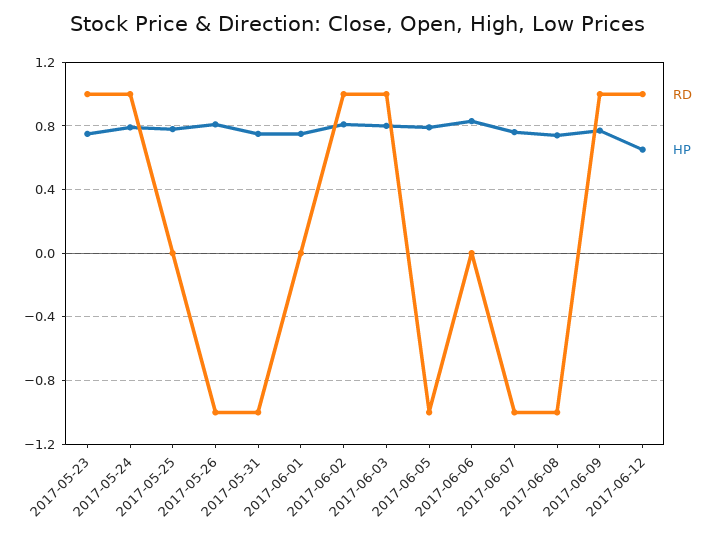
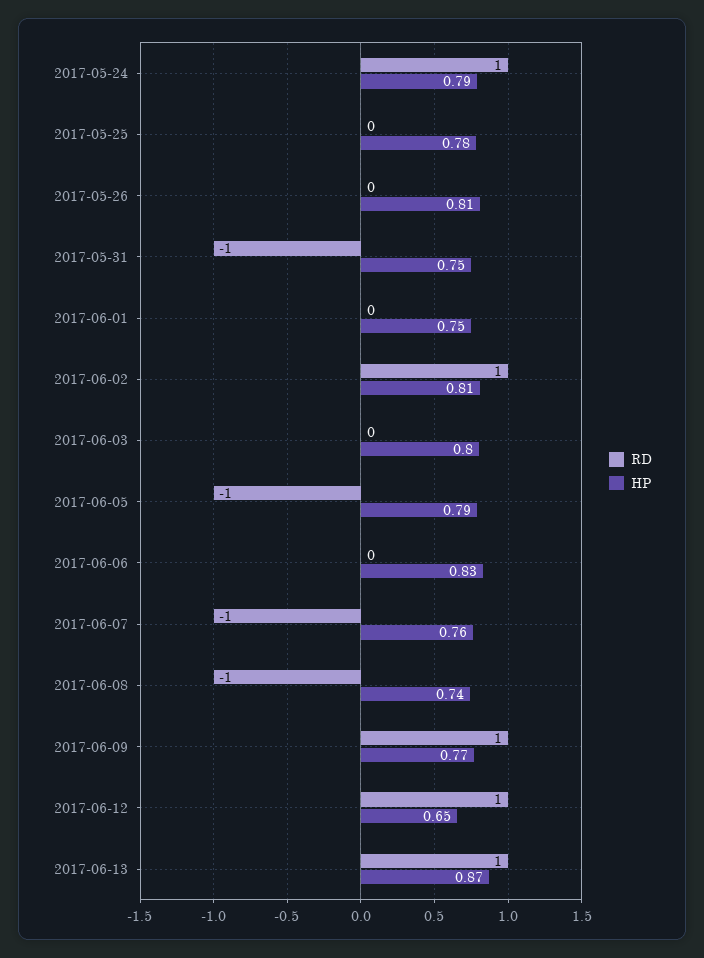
RD, 2017-05-23: 1 -> none
HP, 2017-05-23: 0.75 -> none
RD, 2017-05-26: -1 -> 0
RD, 2017-06-03: 1 -> 0
RD, 2017-06-13: none -> 1
HP, 2017-06-13: none -> 0.87

